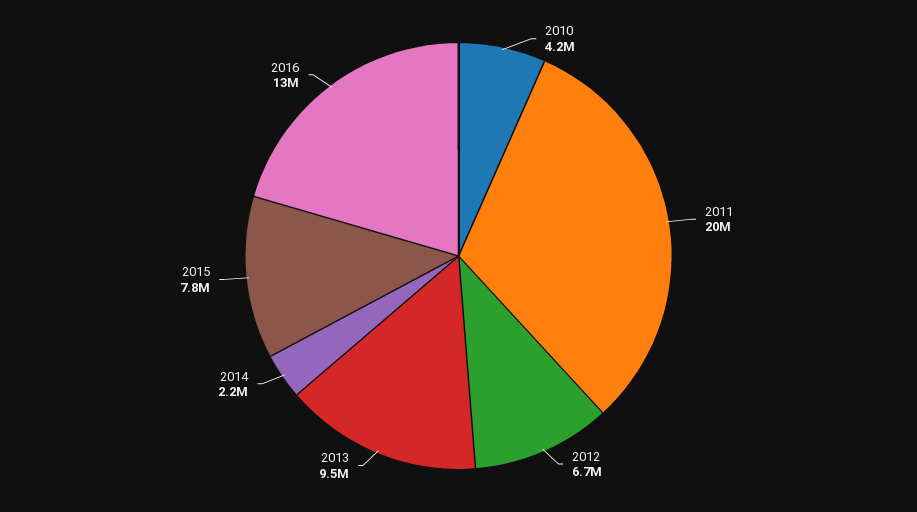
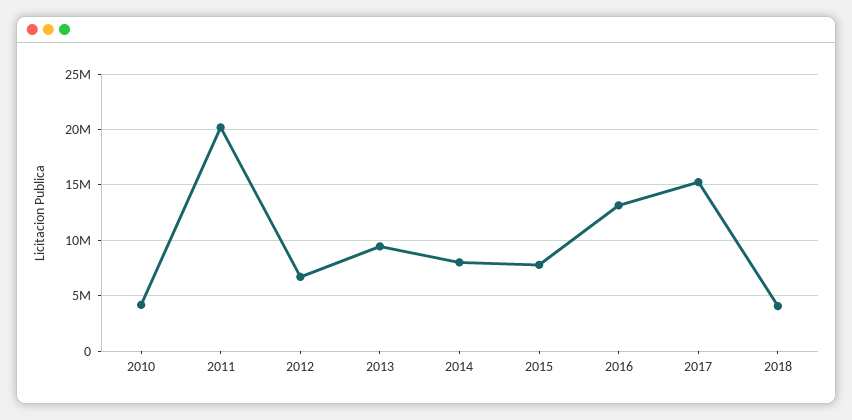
2014: 2200000 -> 8000000
2017: none -> 15000000
2018: none -> 4000000

